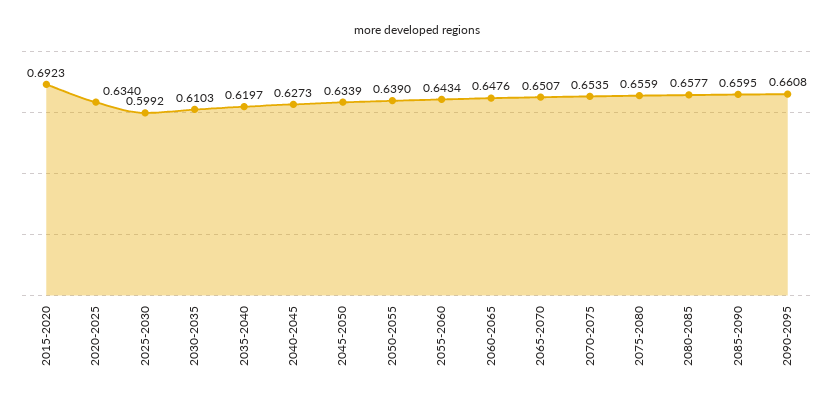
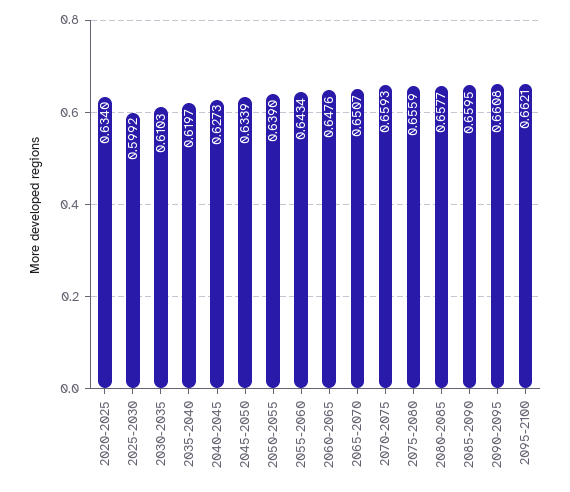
2015-2020: 0.6923 -> none
2070-2075: 0.6535 -> 0.6593
2095-2100: none -> 0.6621

